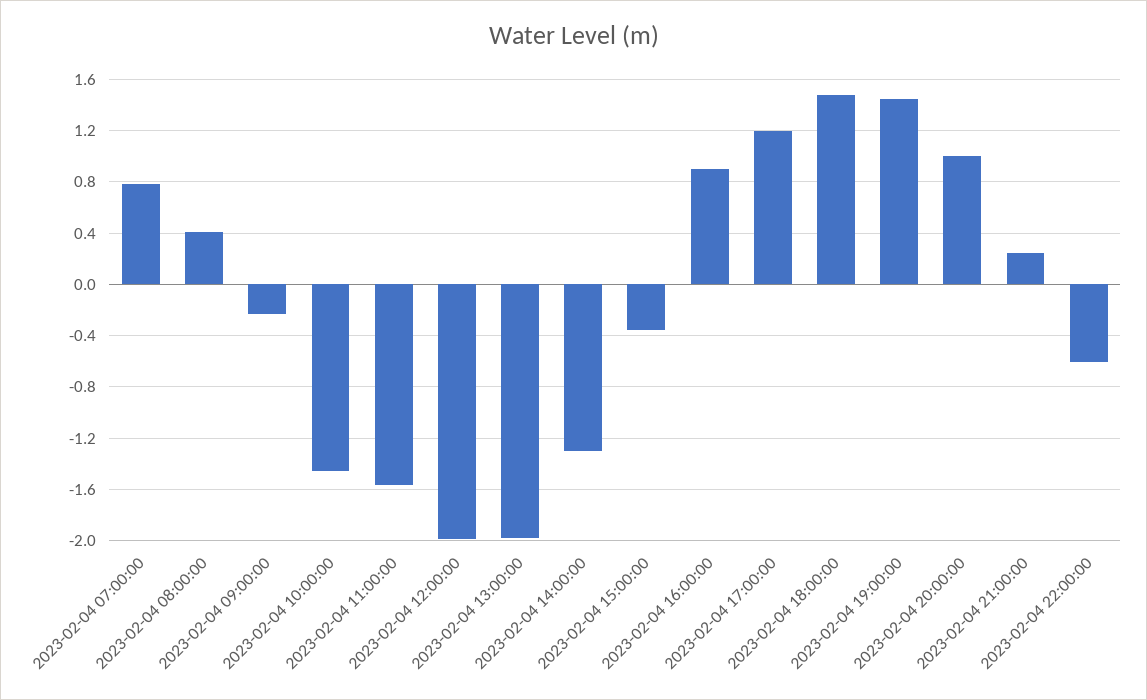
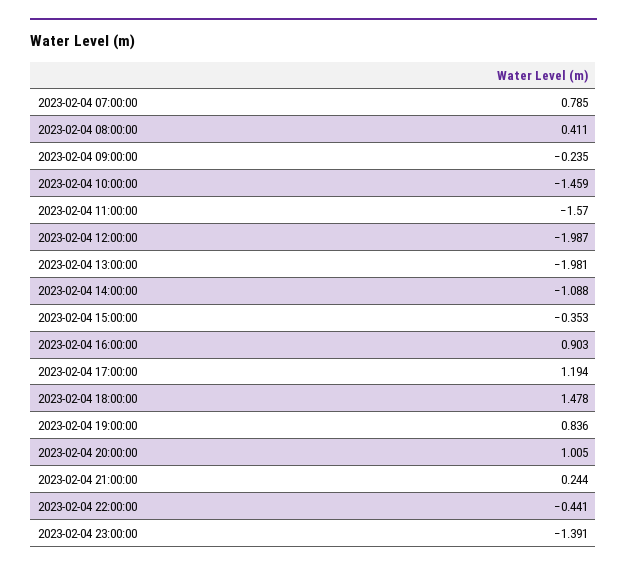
2023-02-04 14:00:00: -1.3 -> -1.088
2023-02-04 19:00:00: 1.45 -> 0.836
2023-02-04 22:00:00: -0.6 -> -0.441
2023-02-04 23:00:00: none -> -1.391

